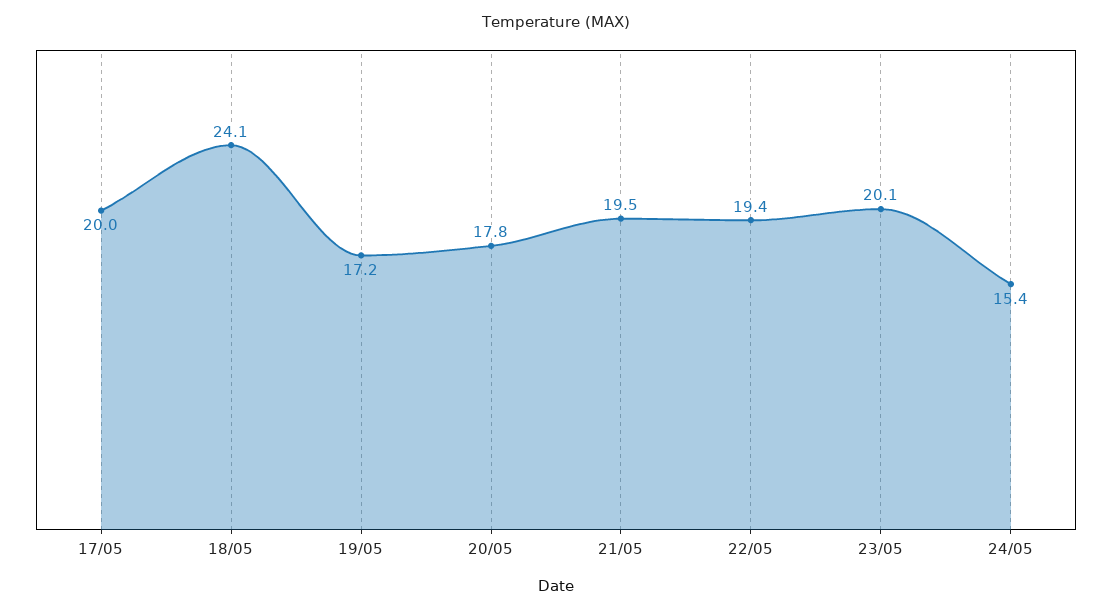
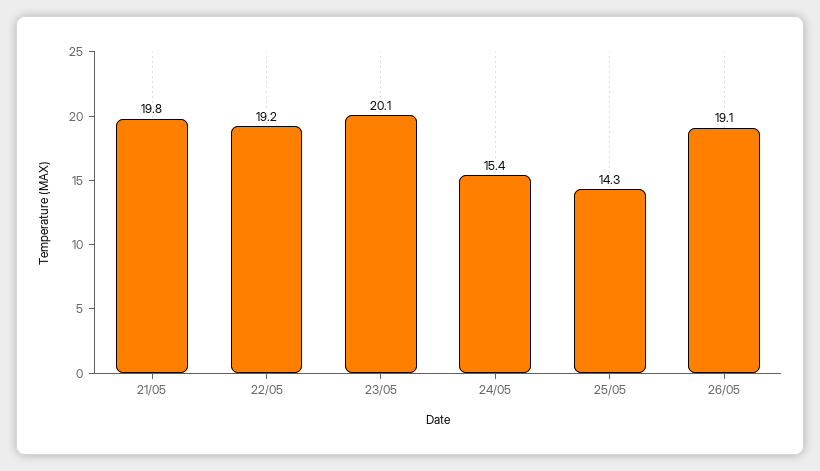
17/05: 20 -> none
18/05: 24.1 -> none
19/05: 17.2 -> none
20/05: 17.8 -> none
21/05: 19.5 -> 19.8
22/05: 19.4 -> 19.2
25/05: none -> 14.3
26/05: none -> 19.1

